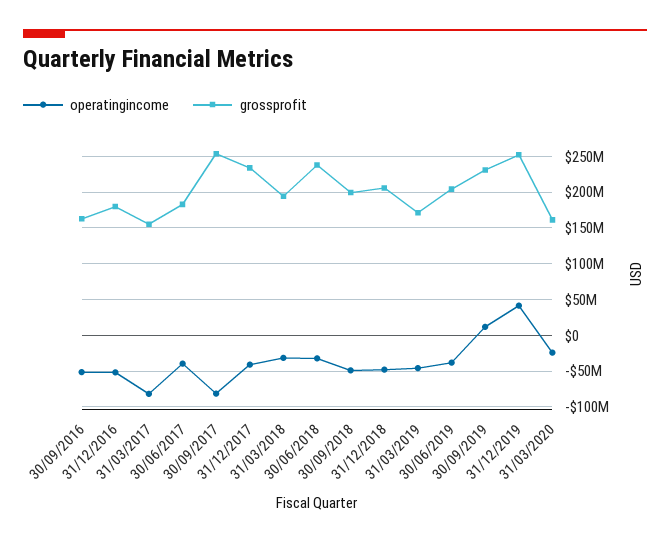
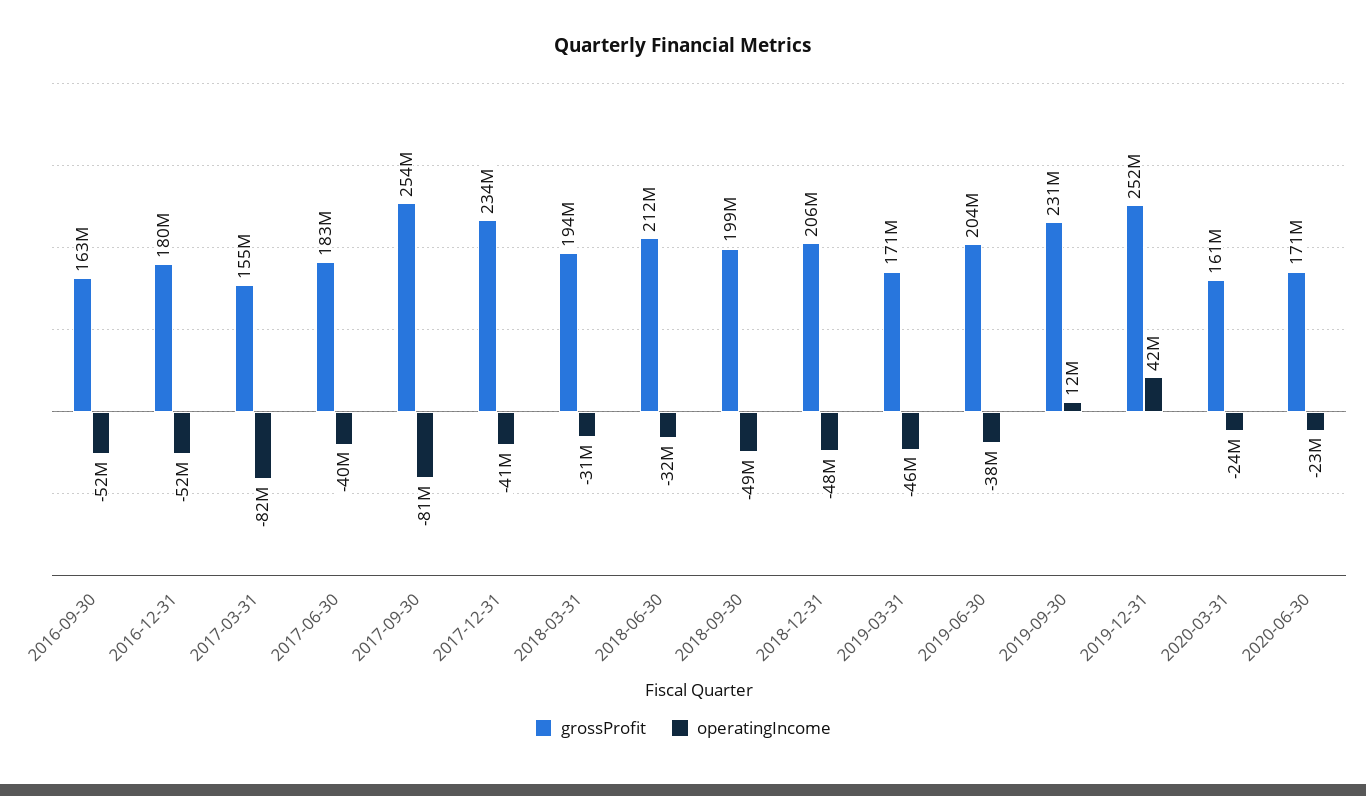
grossprofit, 30/06/2018: 240000000 -> 212000000
grossprofit, 2020-06-30: none -> 171000000
operatingincome, 2020-06-30: none -> -23000000

